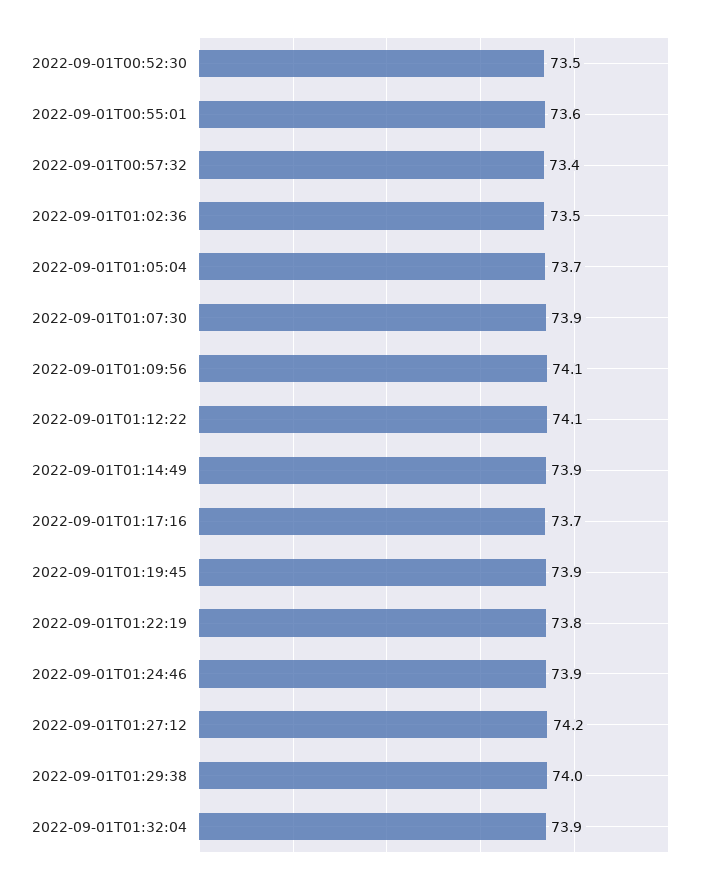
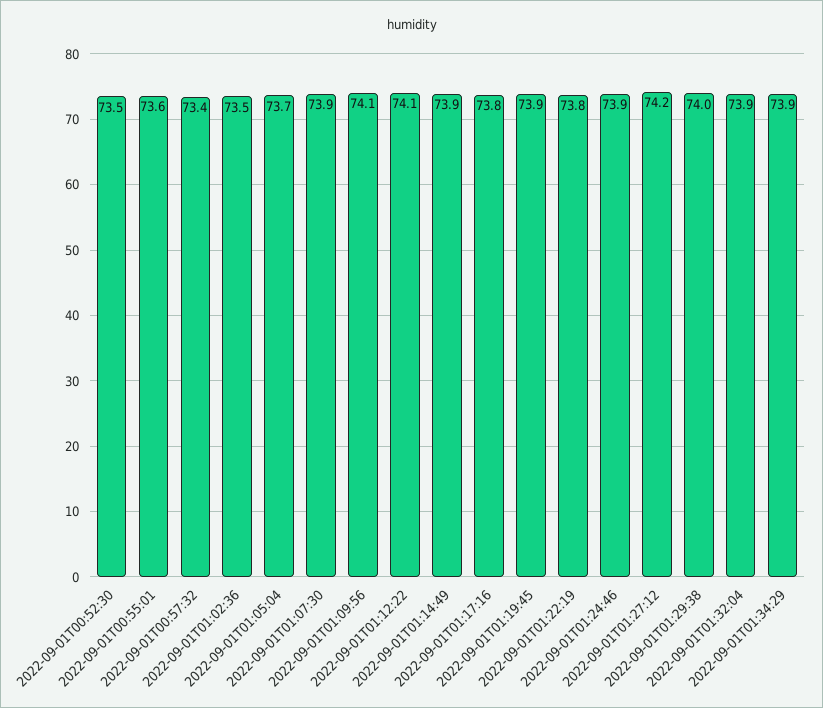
2022-09-01T01:17:16: 73.7 -> 73.8
2022-09-01T01:34:29: none -> 73.9

